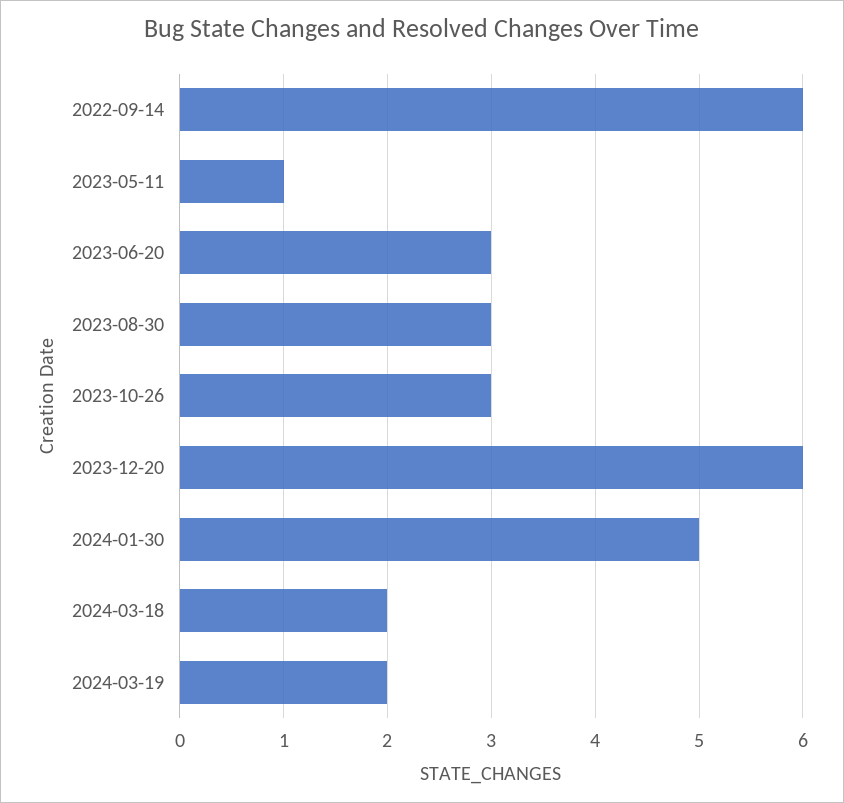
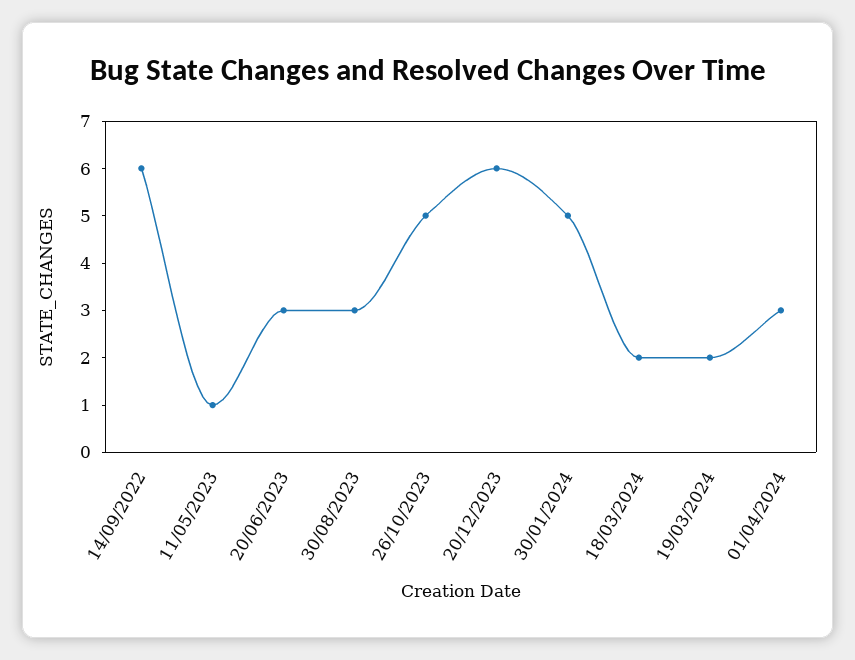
2023-10-26: 3 -> 5
01/04/2024: none -> 3

